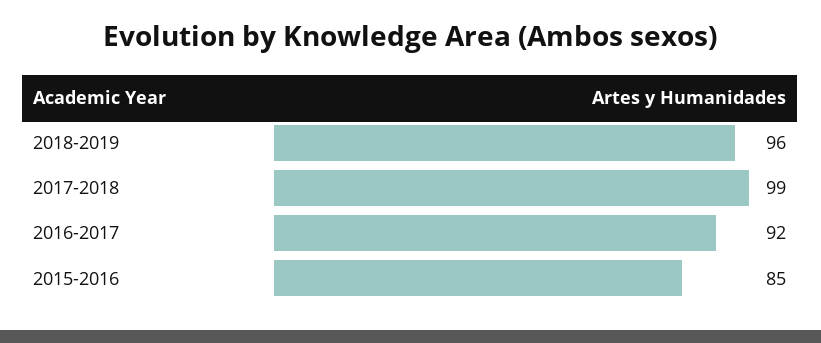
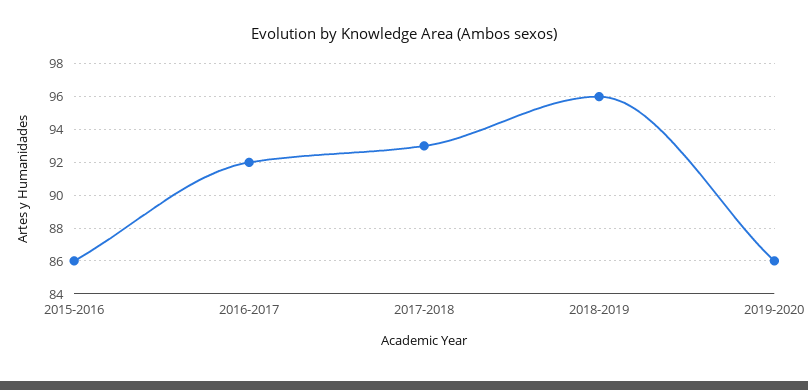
2017-2018: 99 -> 93
2015-2016: 85 -> 86
2019-2020: none -> 86

